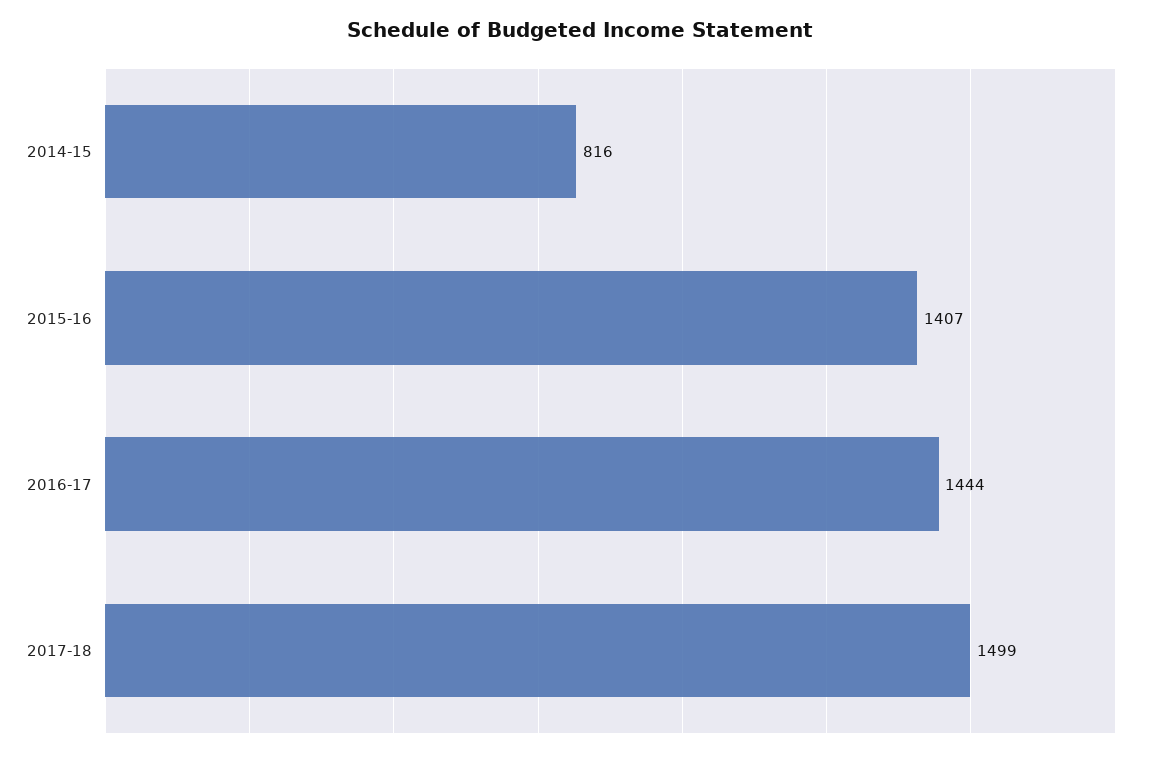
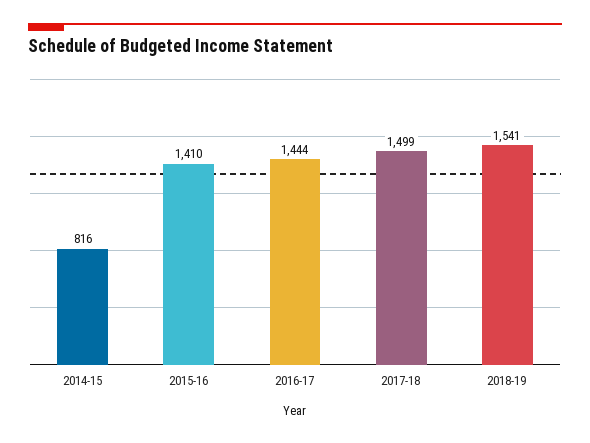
2015-16: 1407 -> 1410
2018-19: none -> 1541

